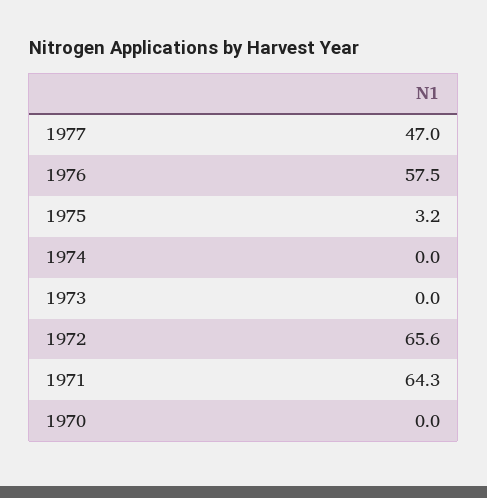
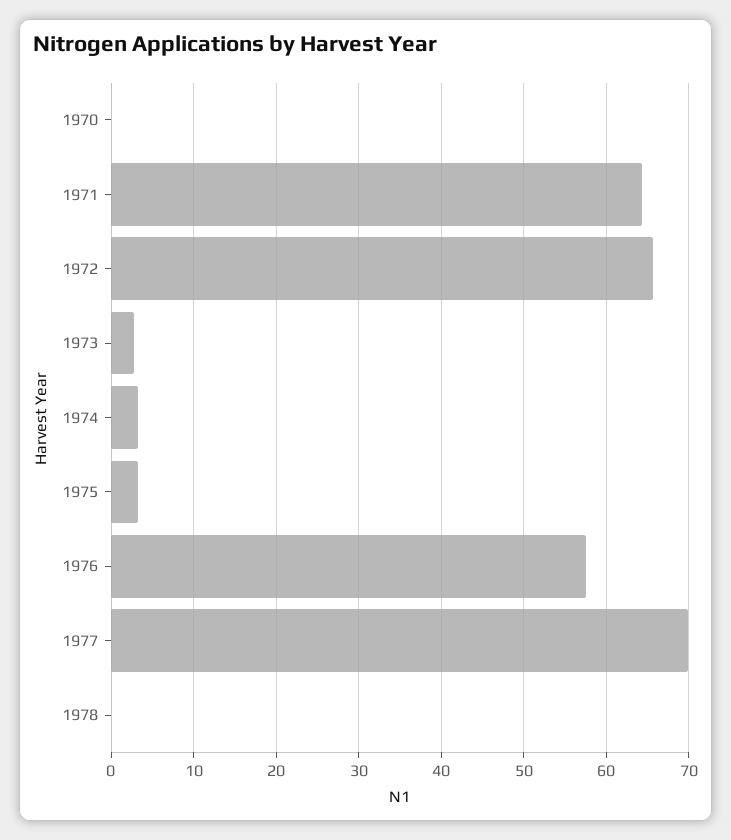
1977: 47 -> 70
1974: 0 -> 3
1973: 0 -> 3
1978: none -> 0

